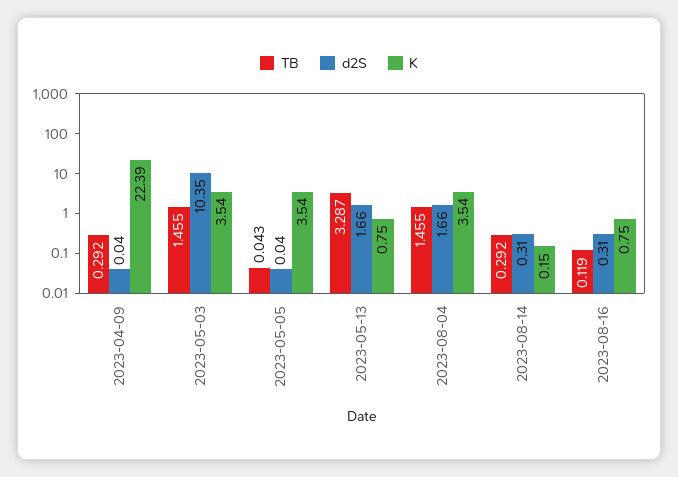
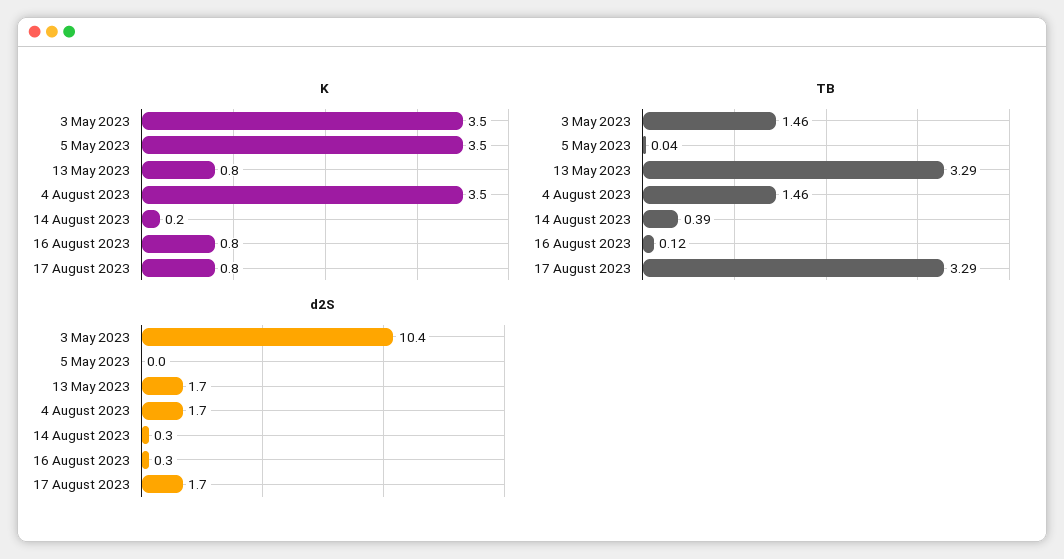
TB, 2023-04-09: 0.292 -> none
d2S, 2023-04-09: 0.04 -> none
K, 2023-04-09: 22.39 -> none
TB, 2023-08-14: 0.292 -> 0.39
K, 17 August 2023: none -> 0.8
TB, 17 August 2023: none -> 3.29
d2S, 17 August 2023: none -> 1.7

